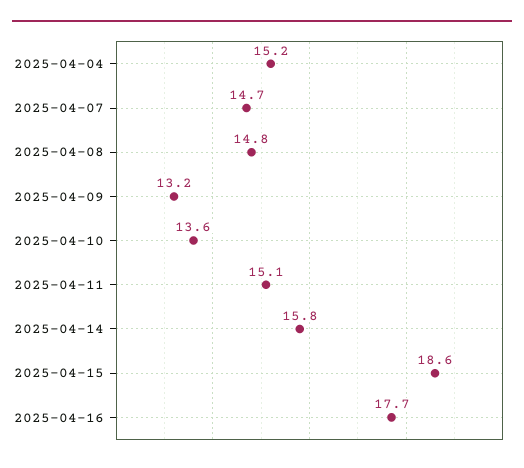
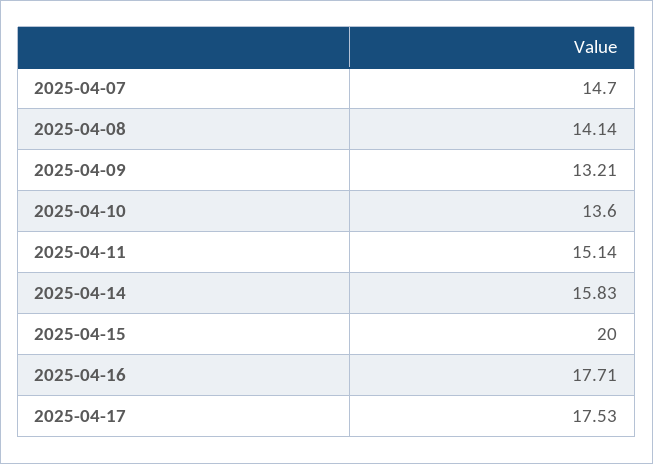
2025-04-04: 15.2 -> none
2025-04-08: 14.8 -> 14.14
2025-04-15: 18.6 -> 20
2025-04-17: none -> 17.53

